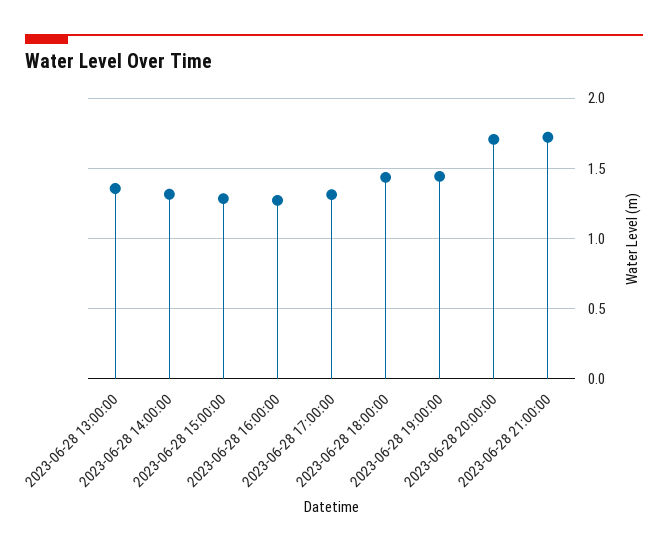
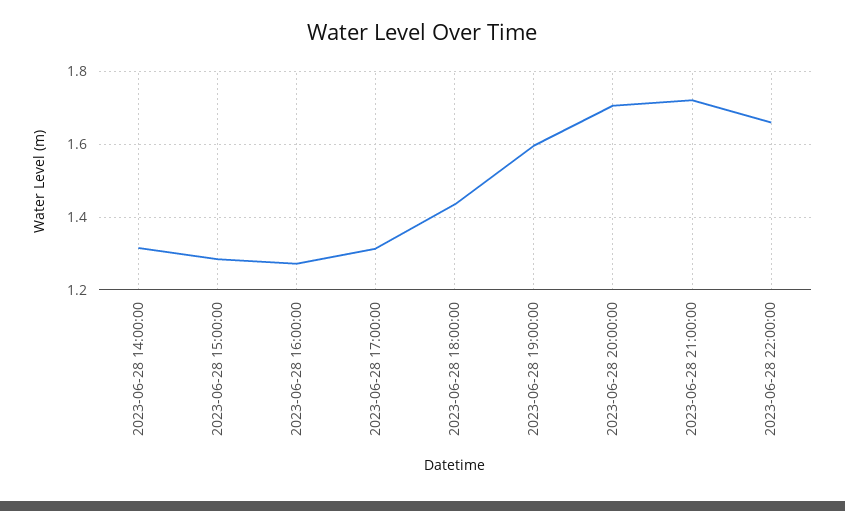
2023-06-28 13:00:00: 1.35 -> none
2023-06-28 19:00:00: 1.45 -> 1.6
2023-06-28 22:00:00: none -> 1.66

